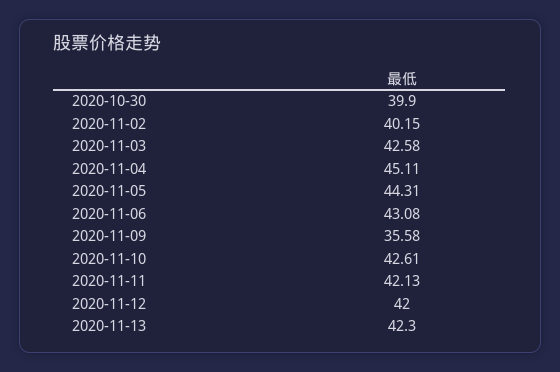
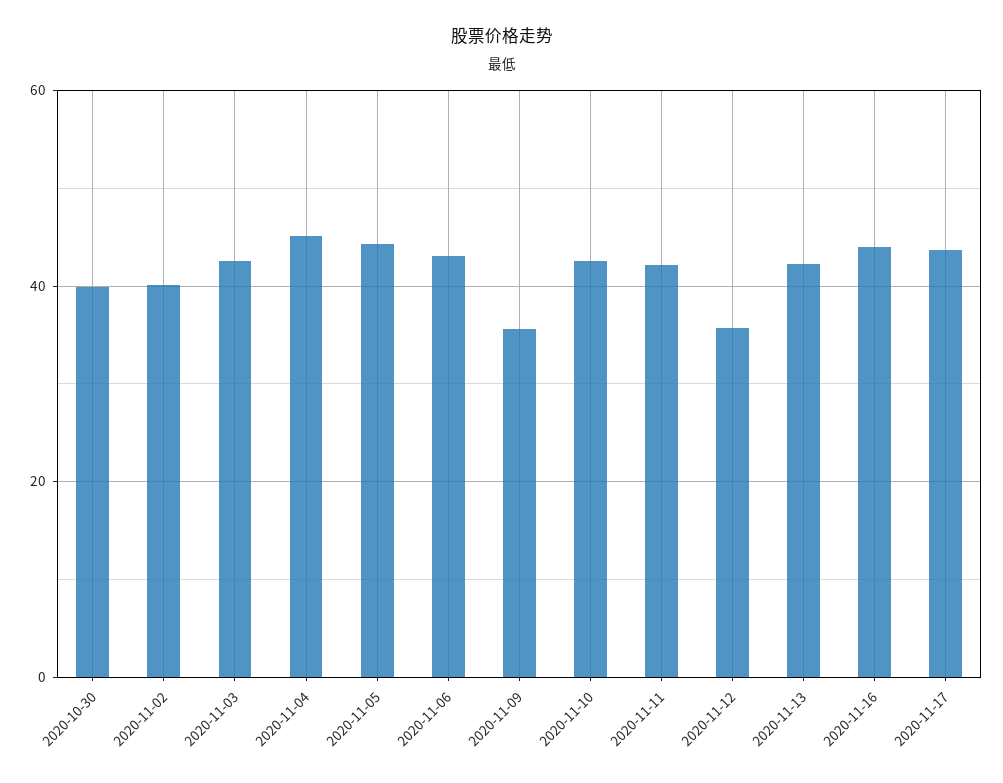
2020-11-12: 42 -> 36
2020-11-16: none -> 44
2020-11-17: none -> 44

